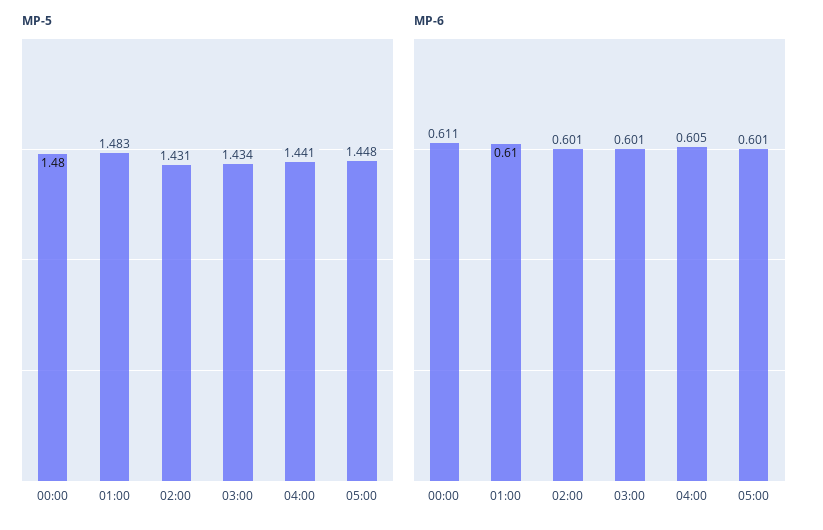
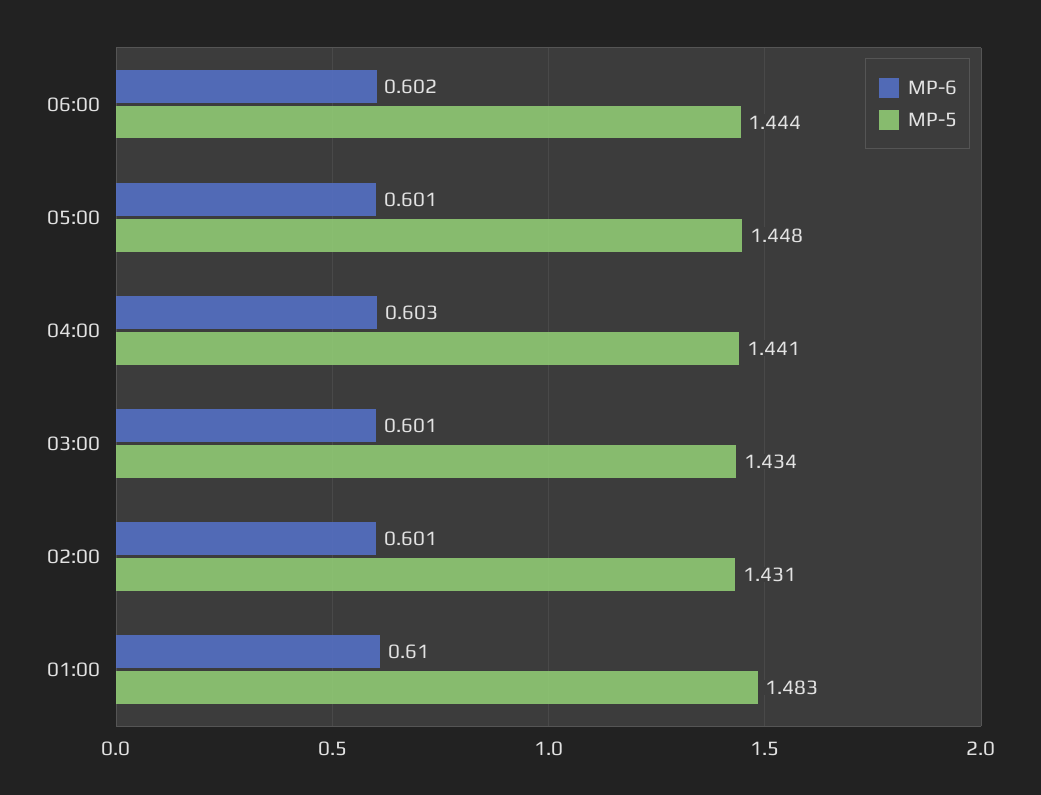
MP-5, 00:00: 1.48 -> none
MP-6, 00:00: 0.611 -> none
MP-6, 04:00: 0.605 -> 0.603
MP-6, 06:00: none -> 0.602
MP-5, 06:00: none -> 1.444

